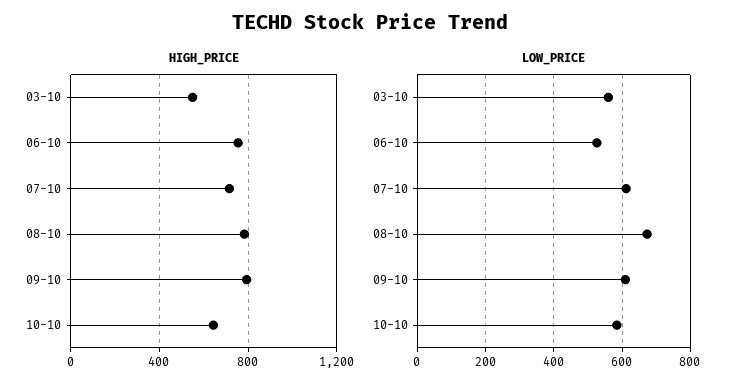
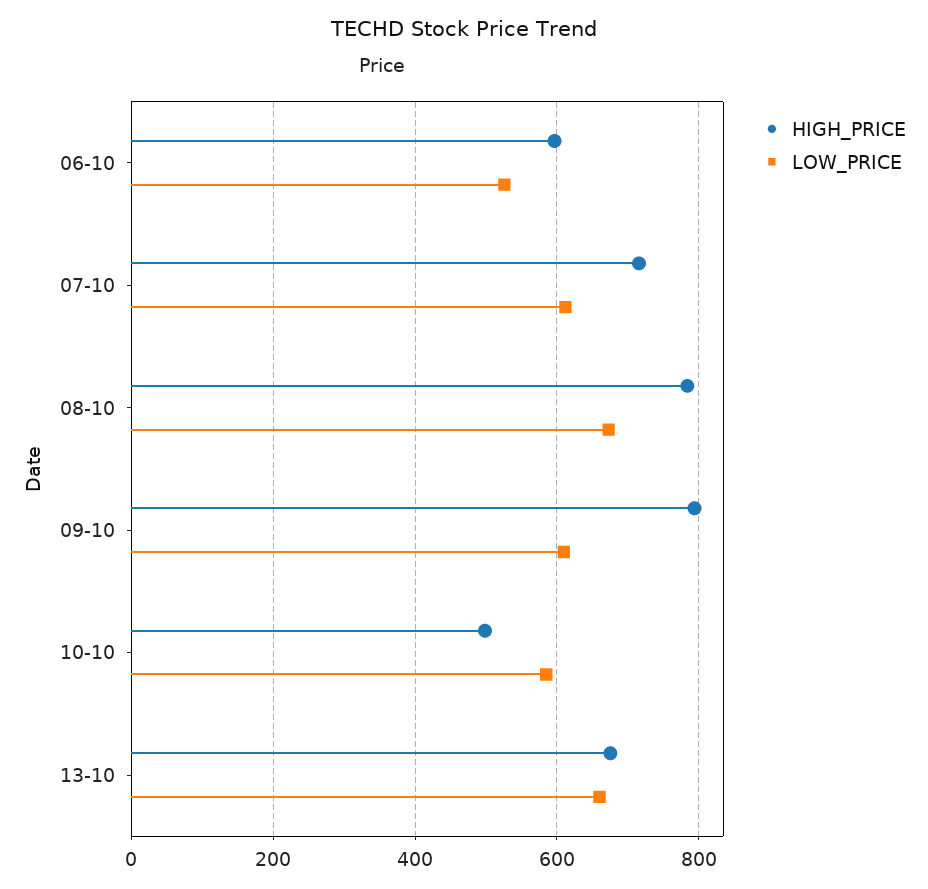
HIGH_PRICE, 03-10: 550 -> none
HIGH_PRICE, 06-10: 750 -> 600
HIGH_PRICE, 10-10: 650 -> 500
LOW_PRICE, 03-10: 560 -> none
HIGH_PRICE, 13-10: none -> 680
LOW_PRICE, 13-10: none -> 660

